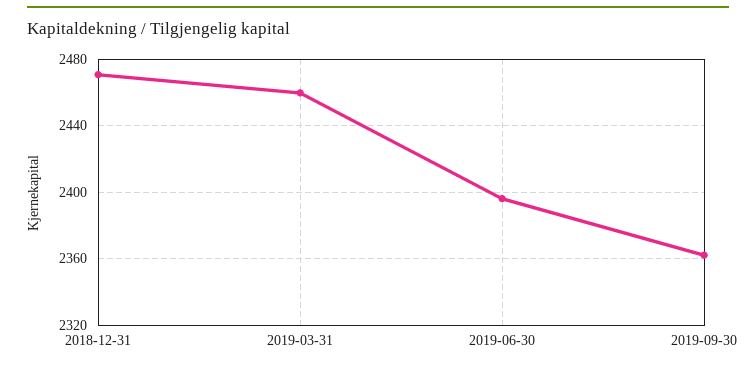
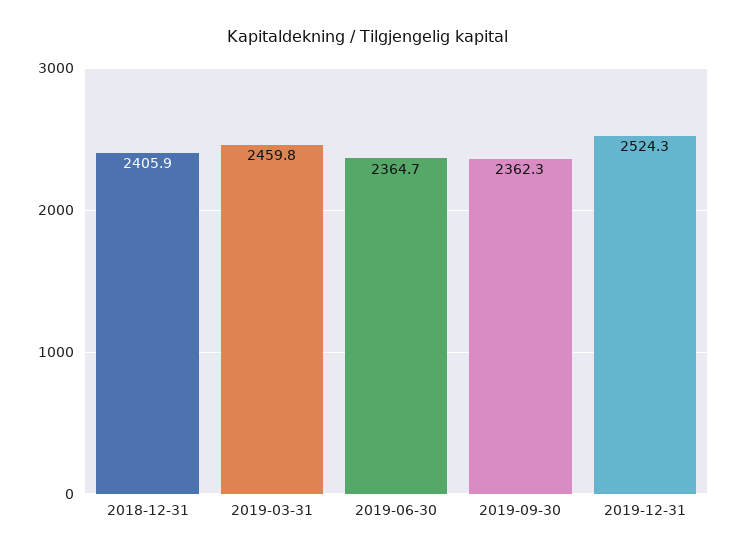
2018-12-31: 2470 -> 2405.9
2019-06-30: 2395 -> 2364.7
2019-12-31: none -> 2524.3

